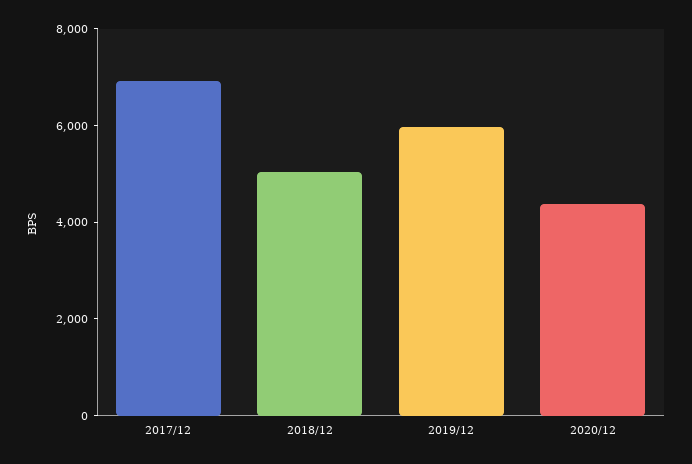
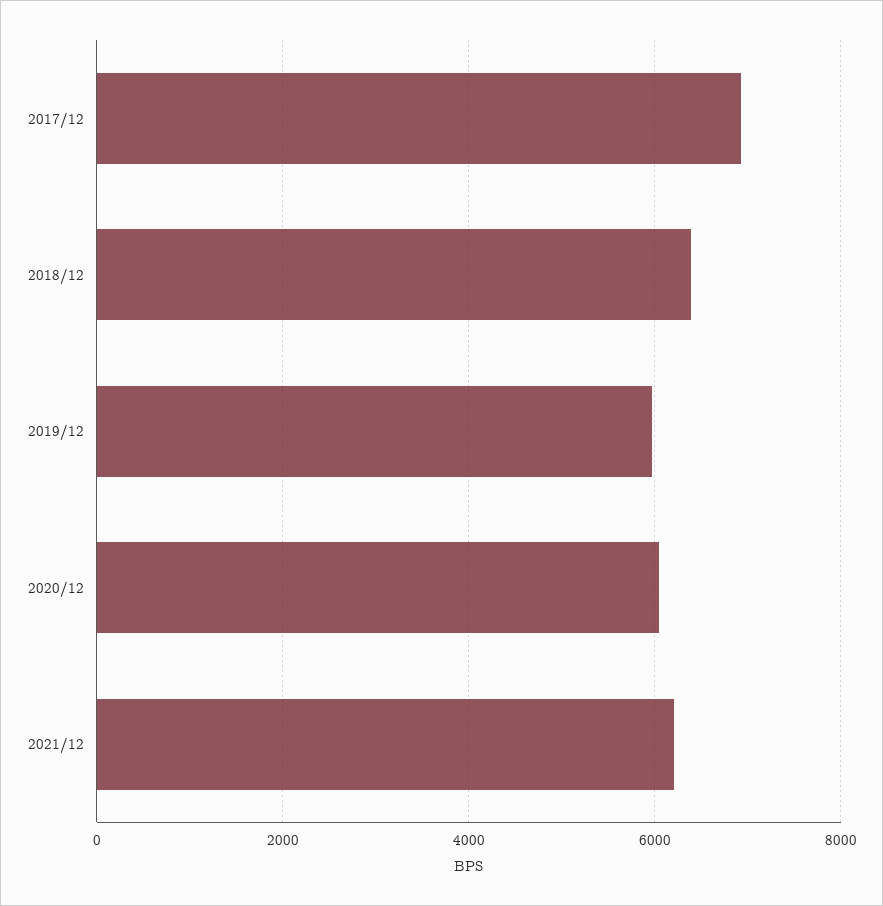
2018/12: 5000 -> 6400
2020/12: 4500 -> 6000
2021/12: none -> 6200

